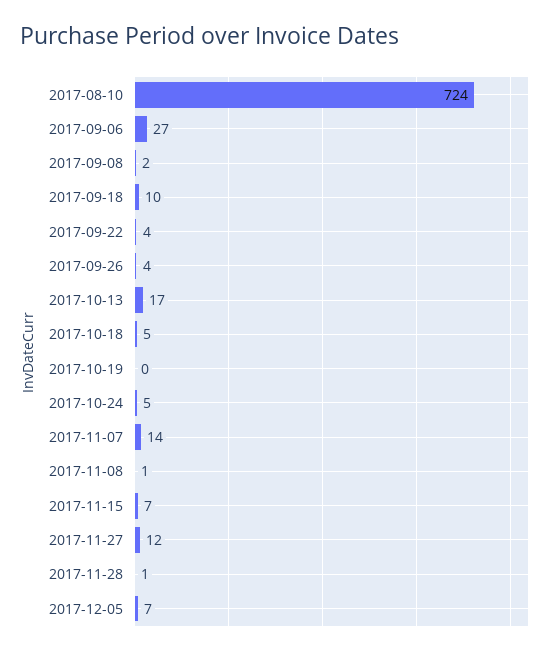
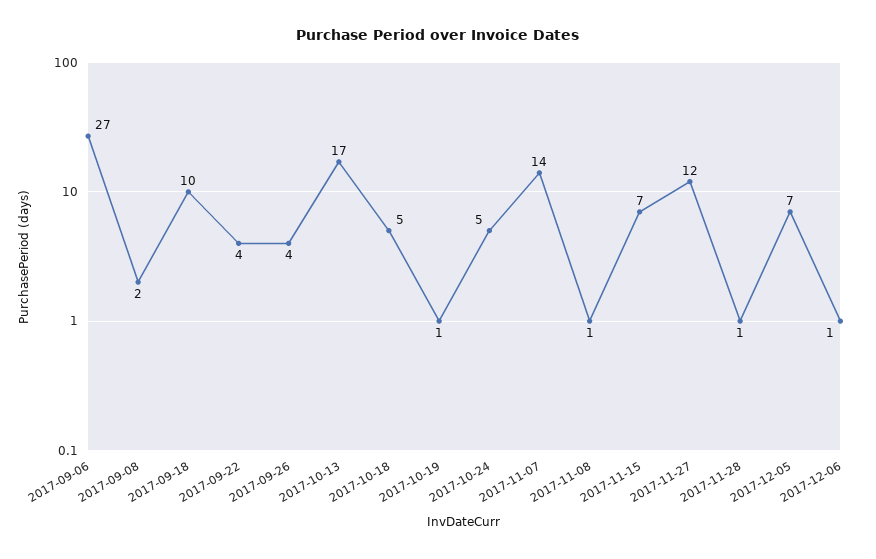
2017-08-10: 724 -> none
2017-10-19: 0 -> 1
2017-12-06: none -> 1

